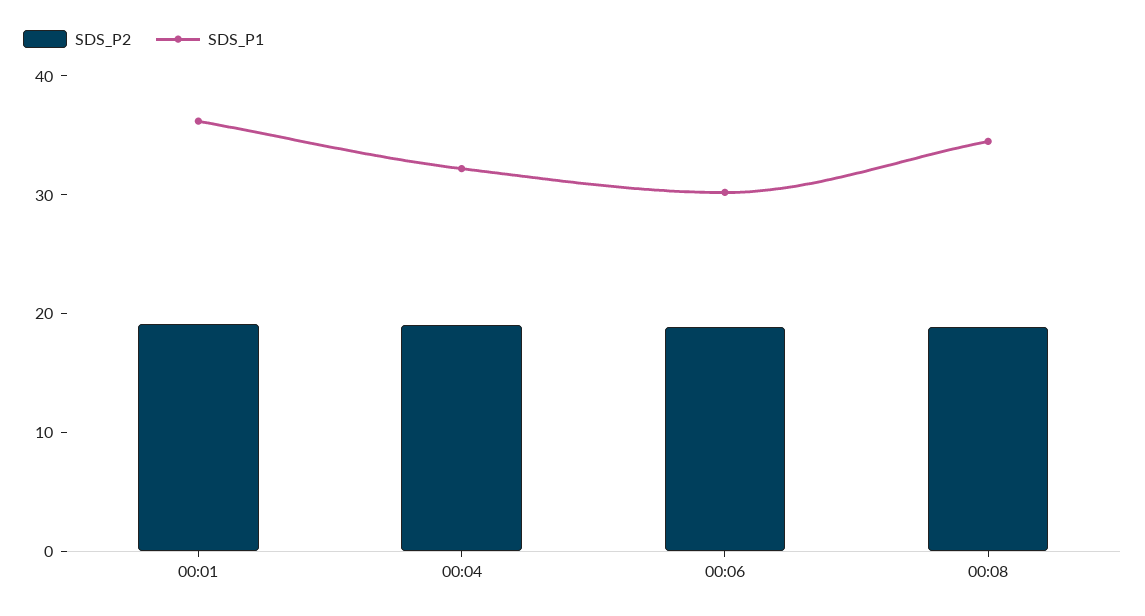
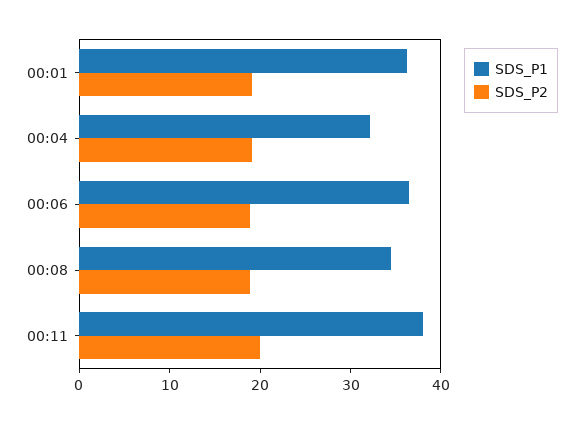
SDS_P1, 00:06: 30 -> 36
SDS_P1, 00:11: none -> 38
SDS_P2, 00:11: none -> 20

